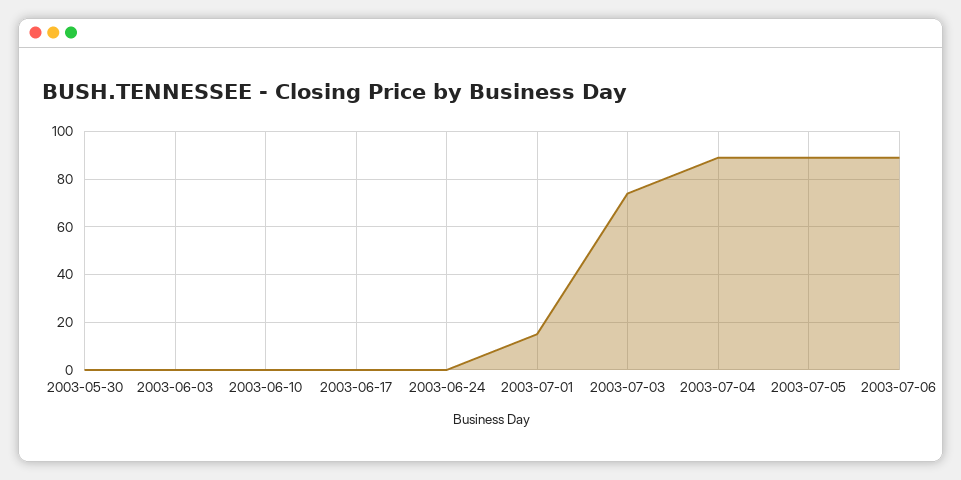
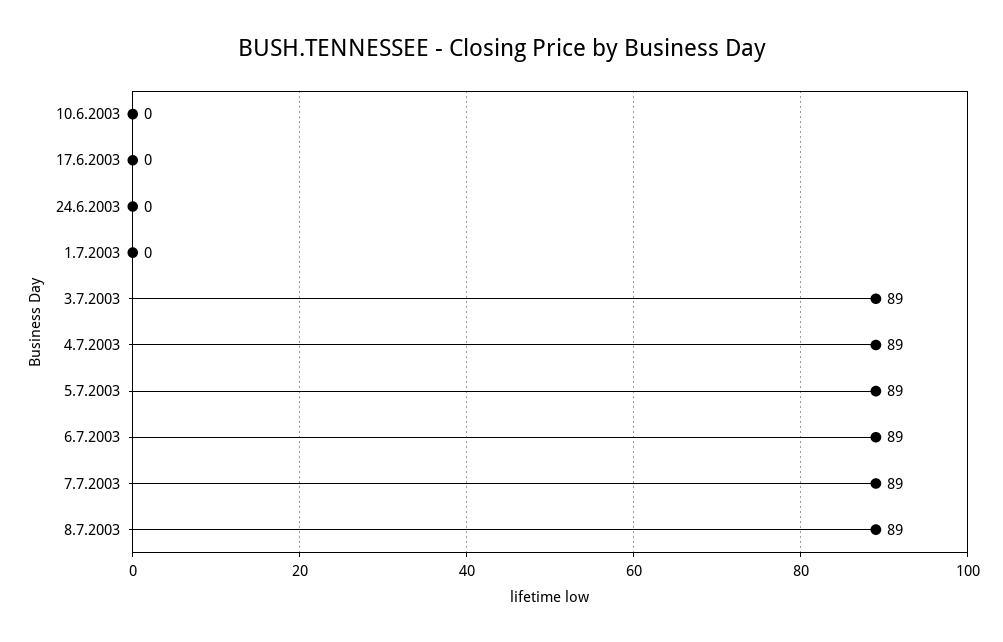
2003-05-30: 0 -> none
2003-06-03: 0 -> none
2003-07-01: 15 -> 0
2003-07-03: 75 -> 89
7.7.2003: none -> 89
8.7.2003: none -> 89

